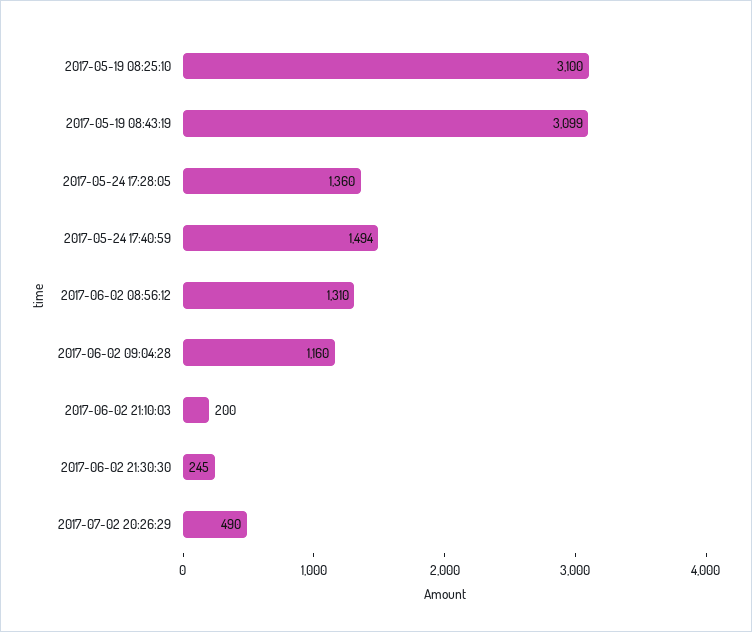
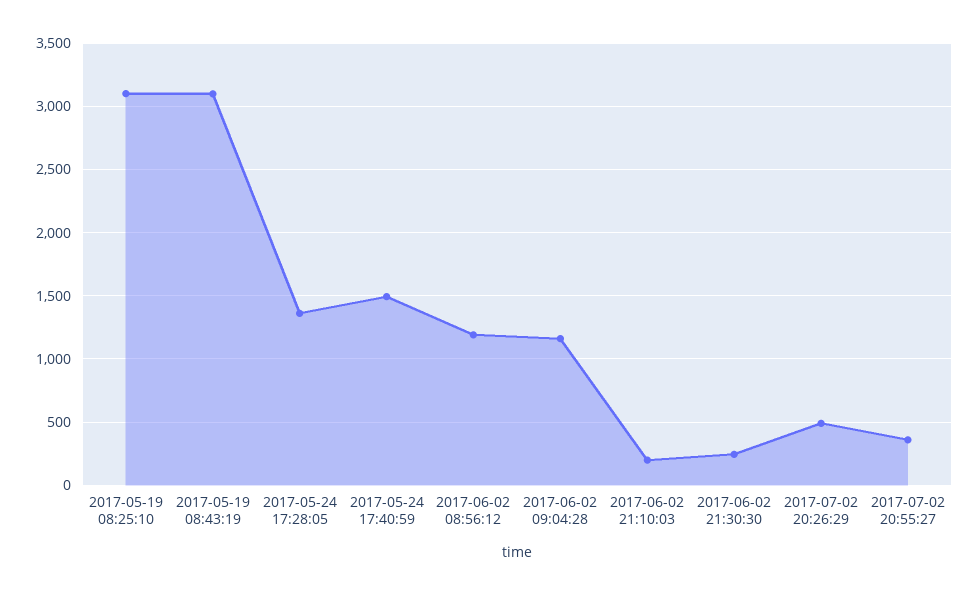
2017-06-02 08:56:12: 1310 -> 1200
2017-07-02 20:55:27: none -> 350

